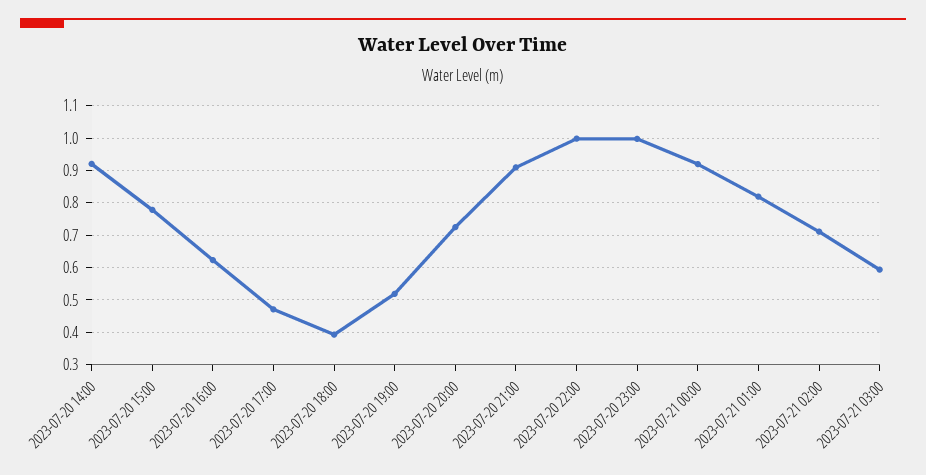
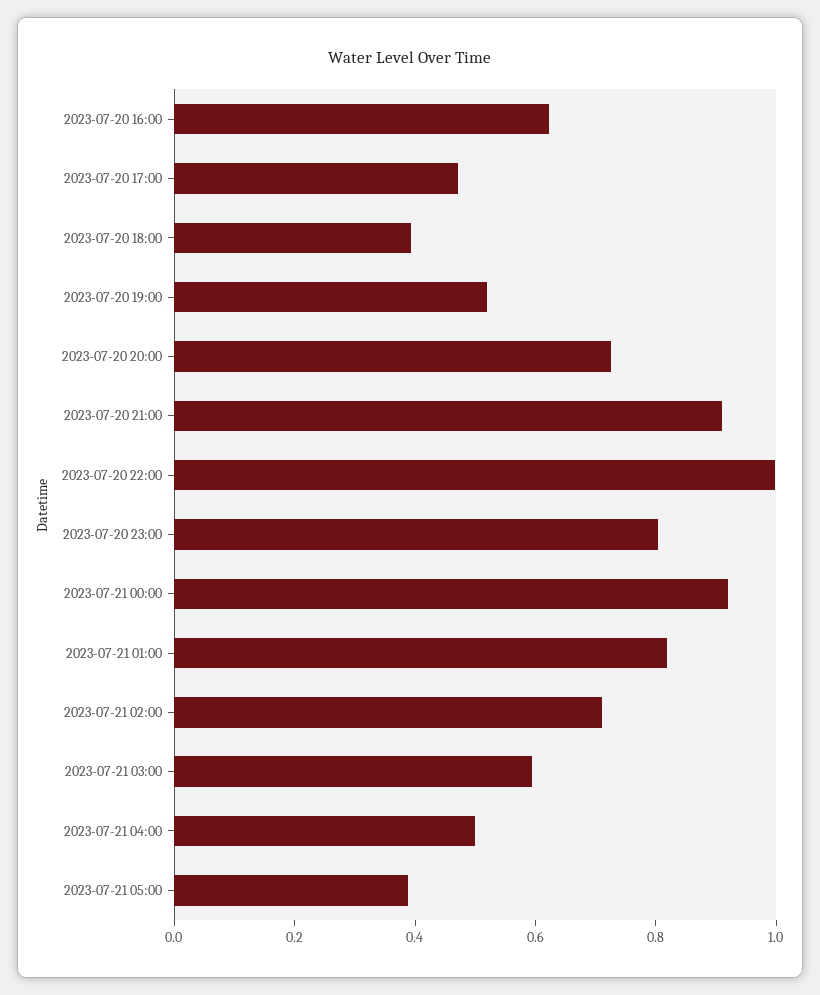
2023-07-20 14:00: 0.92 -> none
2023-07-20 15:00: 0.78 -> none
2023-07-20 23:00: 1 -> 0.8
2023-07-21 04:00: none -> 0.5
2023-07-21 05:00: none -> 0.4

